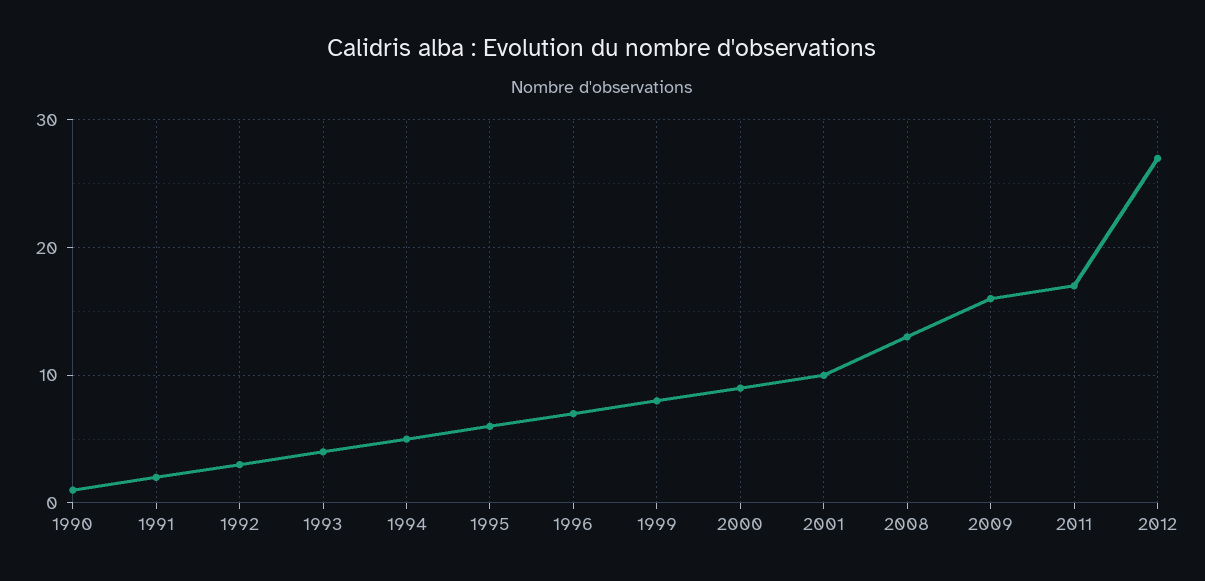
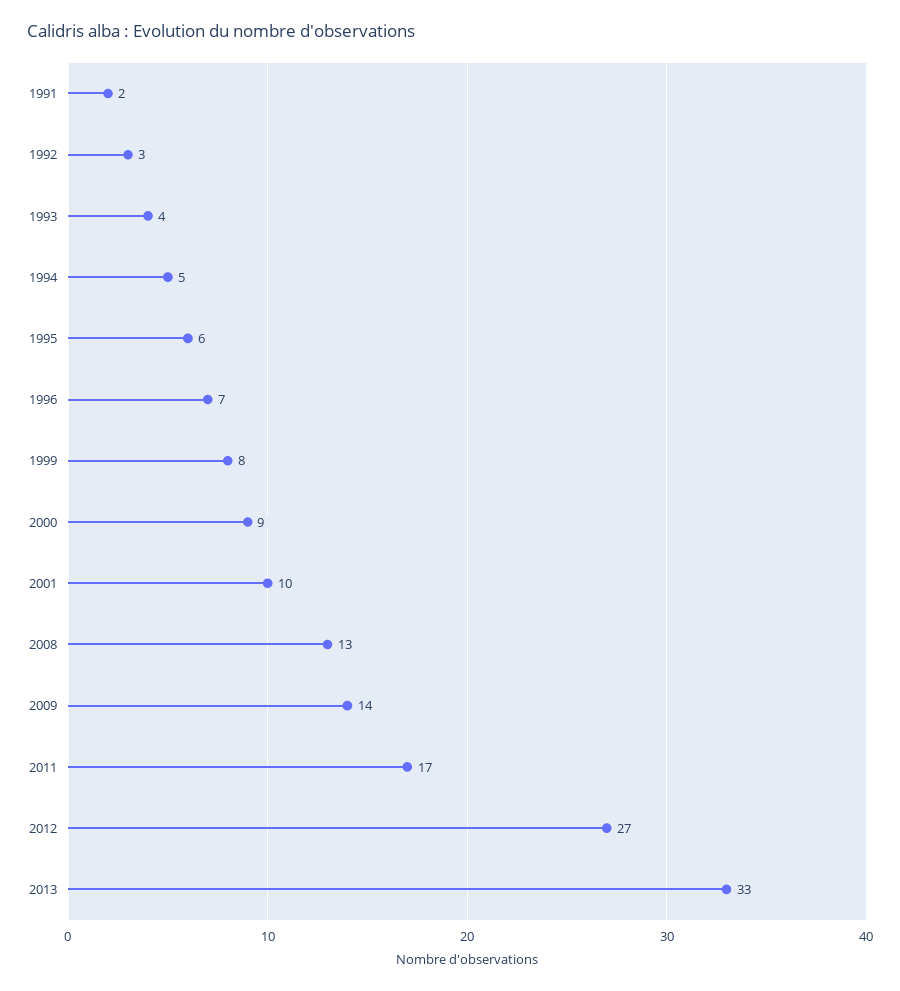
1990: 1 -> none
2009: 16 -> 14
2013: none -> 33

